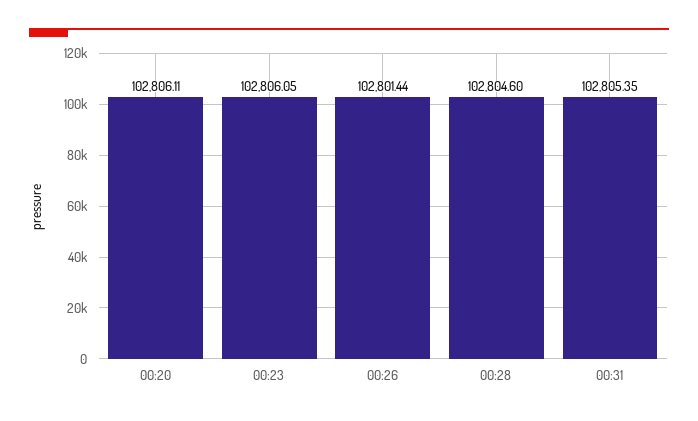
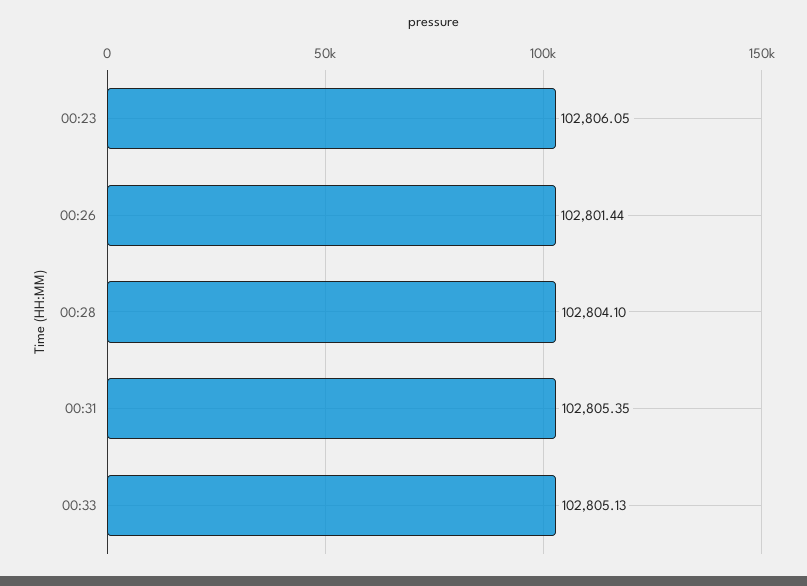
00:20: 102806.11 -> none
00:28: 102804.6 -> 102804.1
00:33: none -> 102805.13

